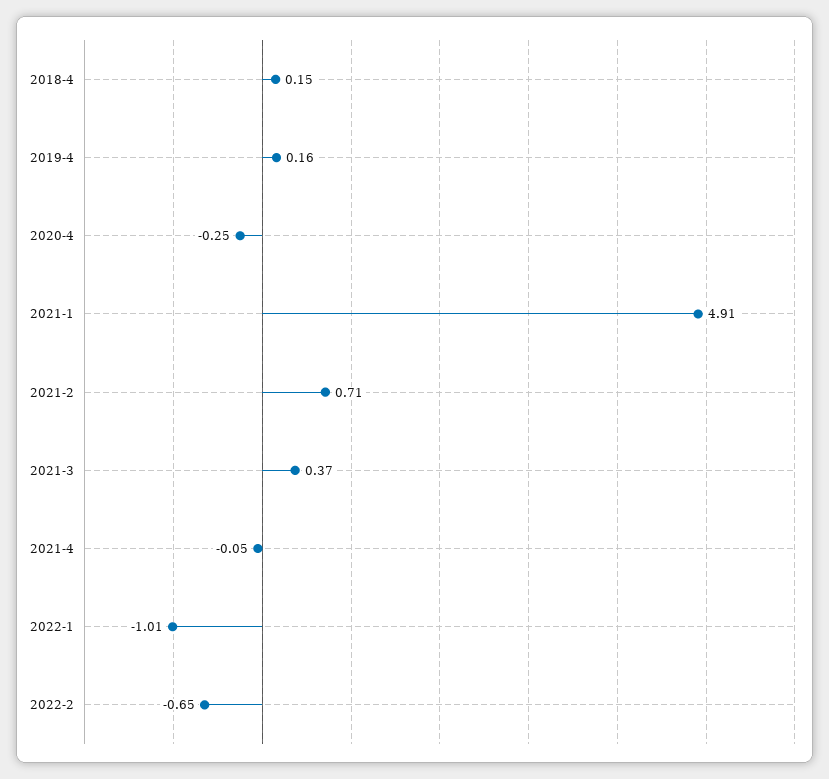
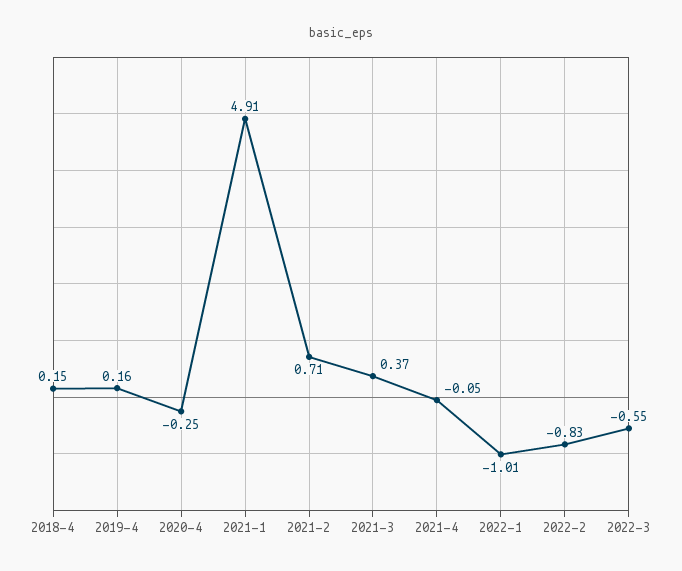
2022-2: -0.65 -> -0.83
2022-3: none -> -0.55

